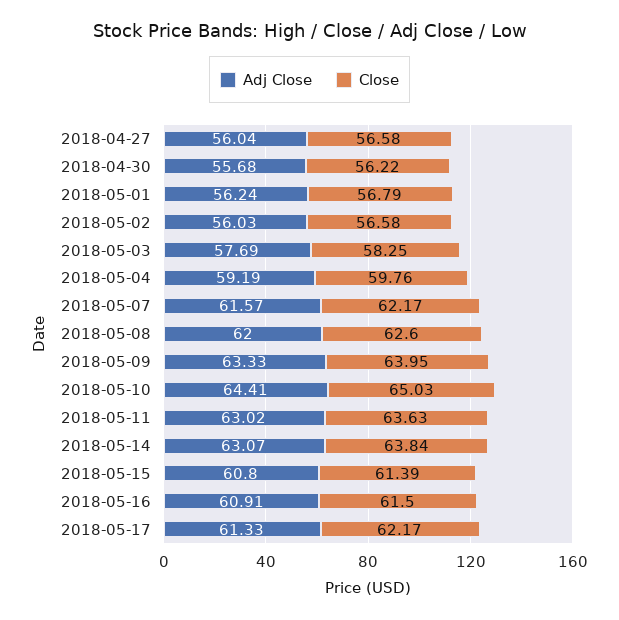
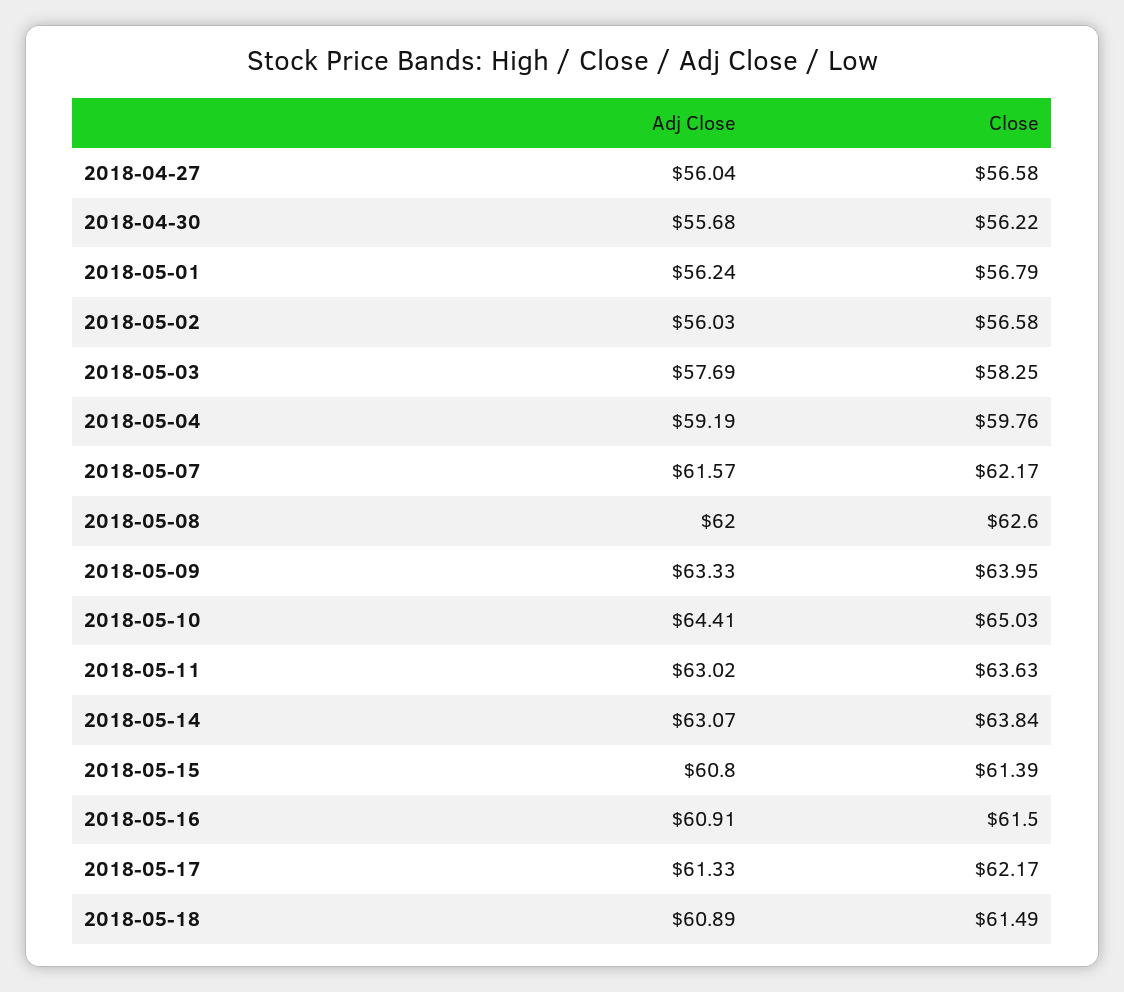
Adj Close, 2018-05-18: none -> 60.89
Close, 2018-05-18: none -> 61.49

